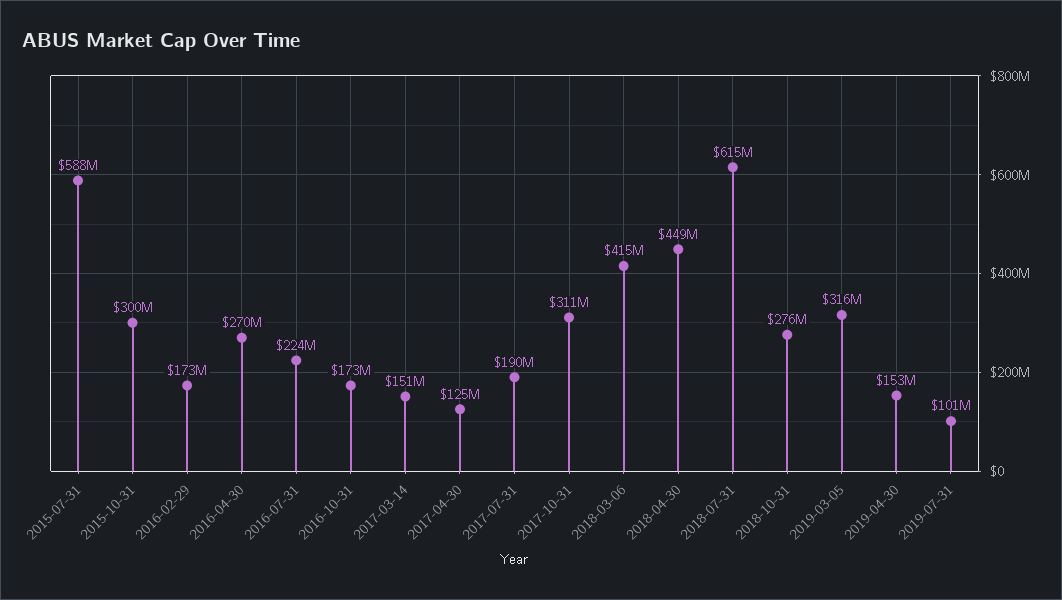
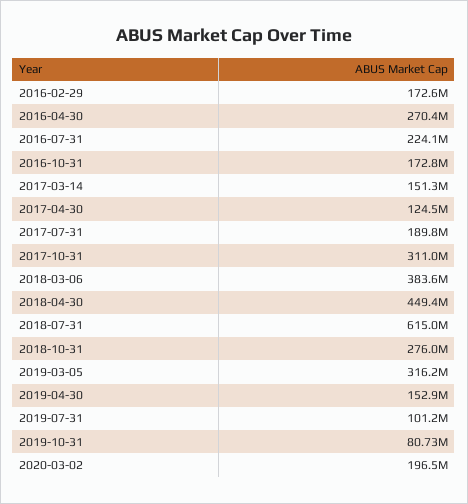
2015-07-31: 588000000 -> none
2015-10-31: 300000000 -> none
2018-03-06: 415000000 -> 383600000
2019-10-31: none -> 80730000
2020-03-02: none -> 196500000

